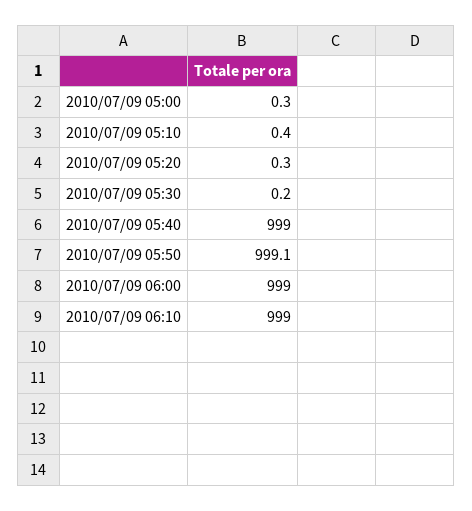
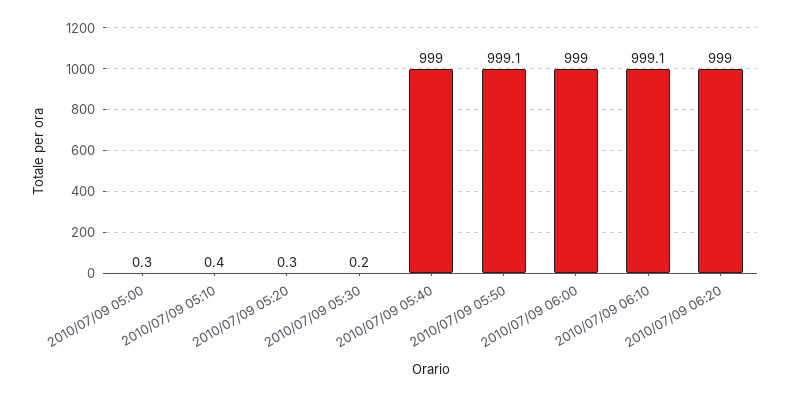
2010/07/09 06:10: 999 -> 999.1
2010/07/09 06:20: none -> 999

